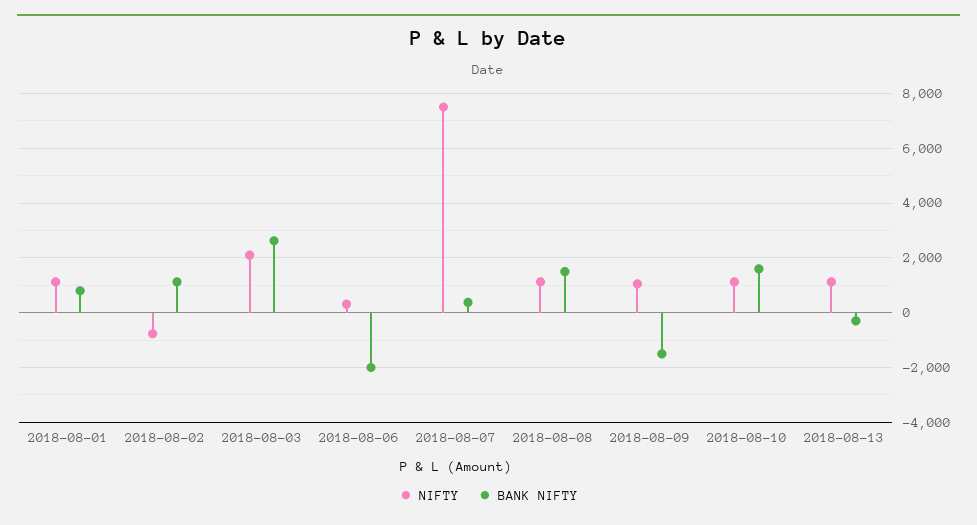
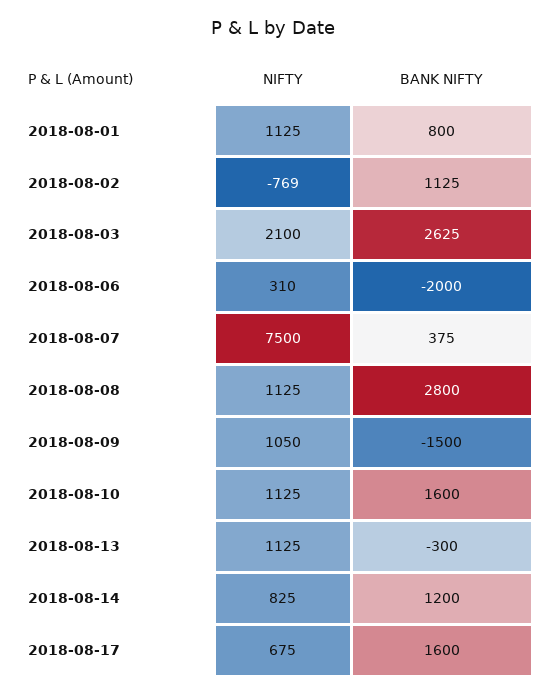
BANK NIFTY, 2018-08-08: 1500 -> 2800
NIFTY, 2018-08-14: none -> 825
BANK NIFTY, 2018-08-14: none -> 1200
NIFTY, 2018-08-17: none -> 675
BANK NIFTY, 2018-08-17: none -> 1600

